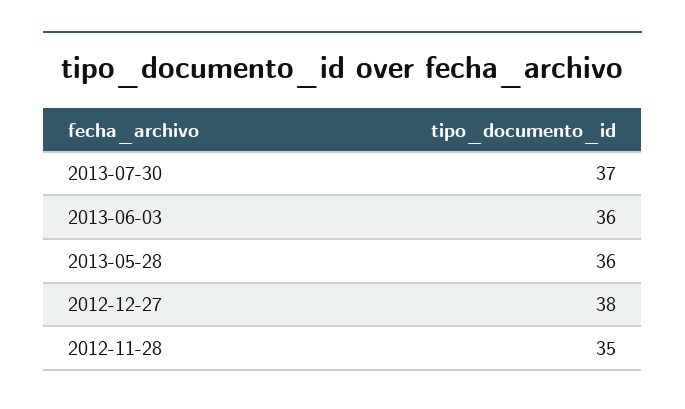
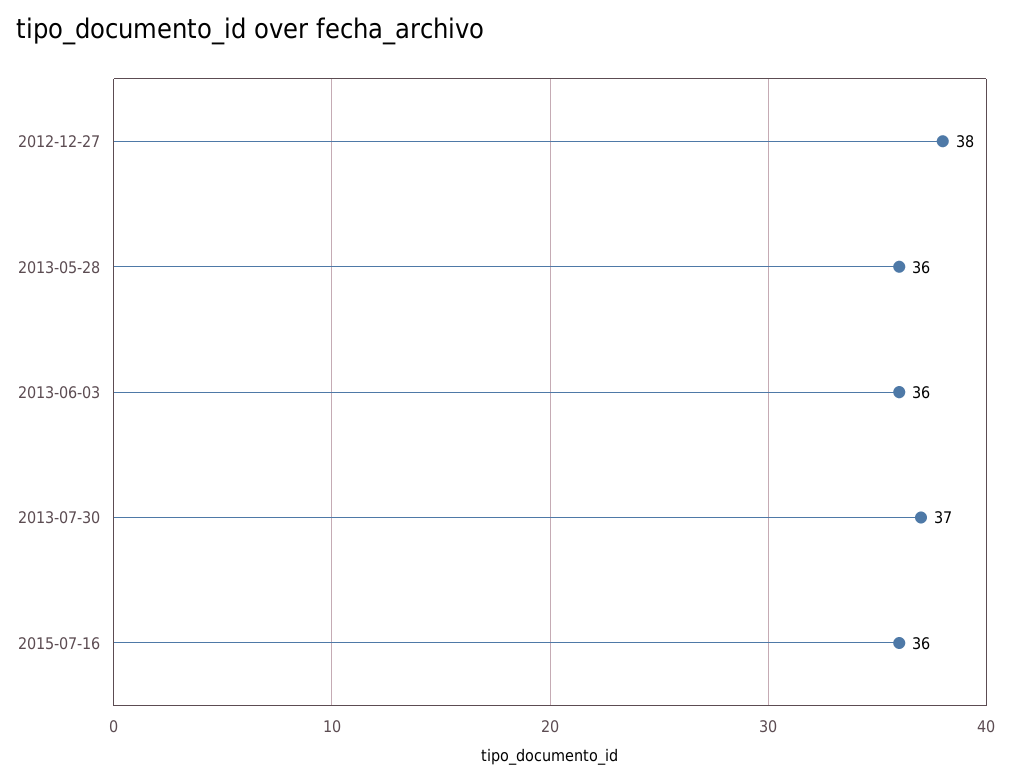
2012-11-28: 35 -> none
2015-07-16: none -> 36

